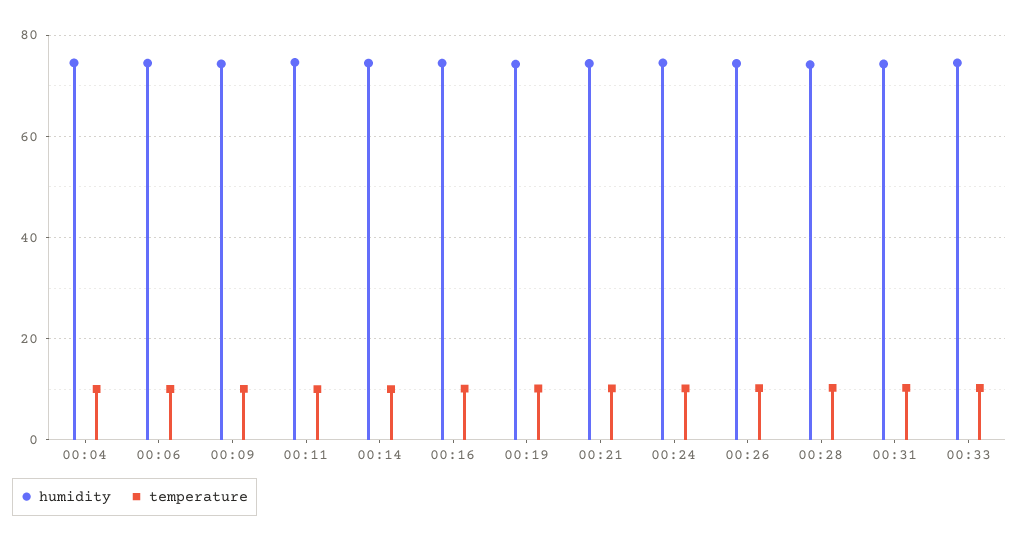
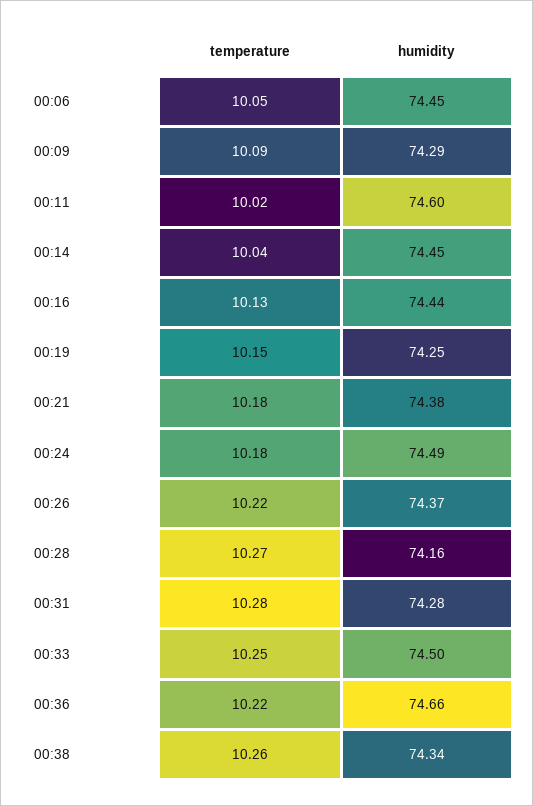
humidity, 00:04: 74 -> none
temperature, 00:04: 10 -> none
temperature, 00:36: none -> 10.22
humidity, 00:36: none -> 74.66
temperature, 00:38: none -> 10.26
humidity, 00:38: none -> 74.34

